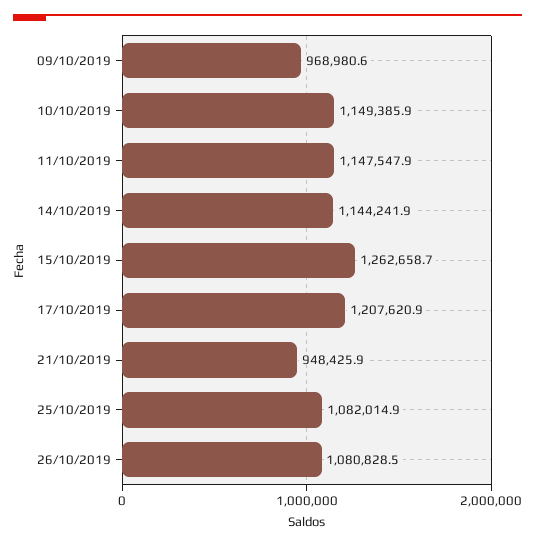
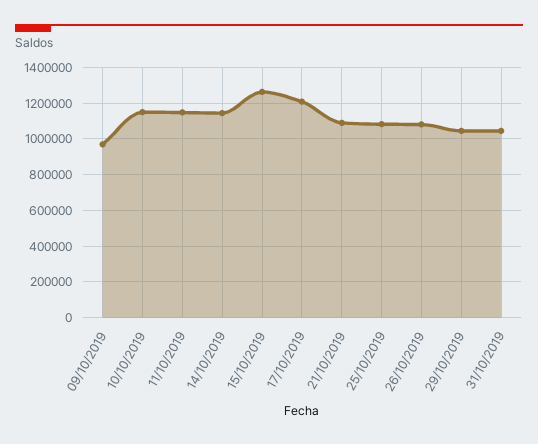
21/10/2019: 948425.9 -> 1100000
29/10/2019: none -> 1050000
31/10/2019: none -> 1050000

